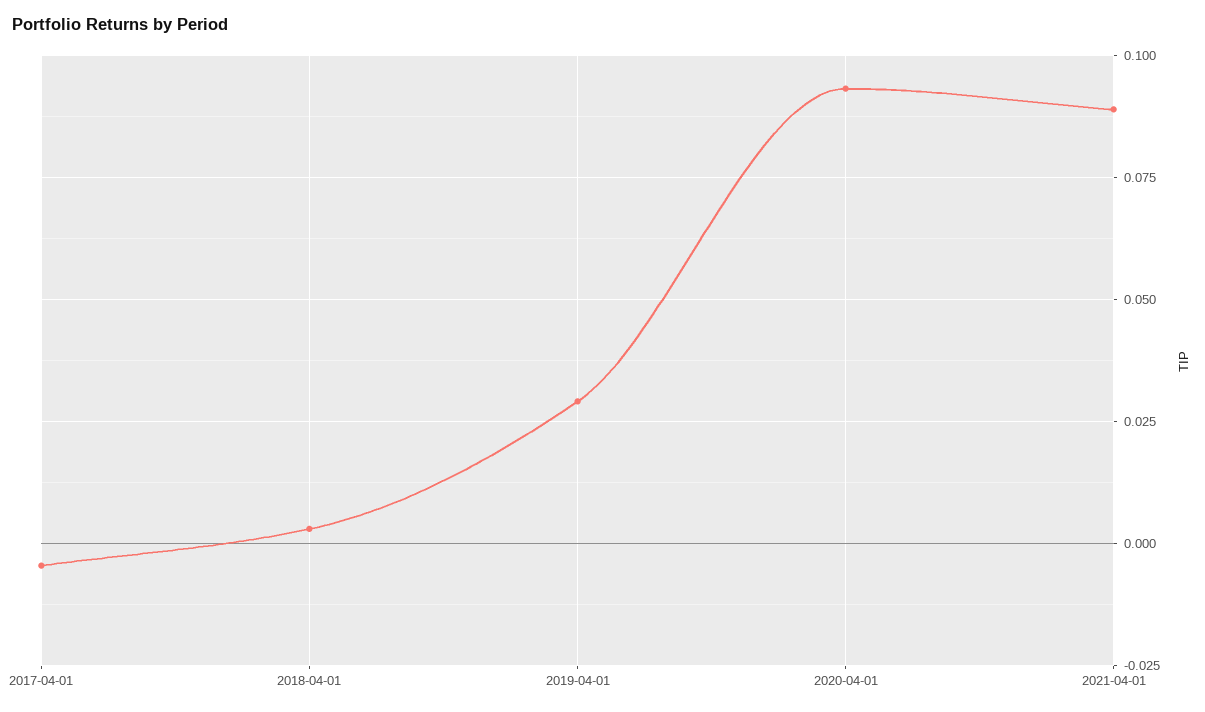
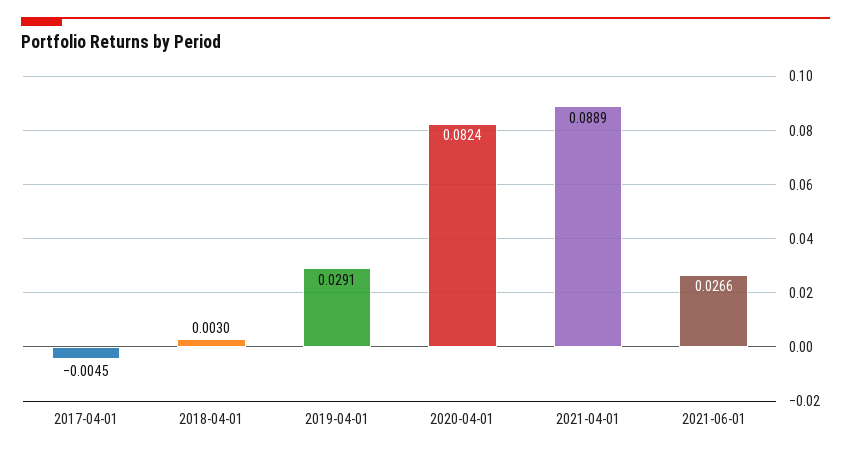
2020-04-01: 0.0925 -> 0.0824
2021-06-01: none -> 0.0266

